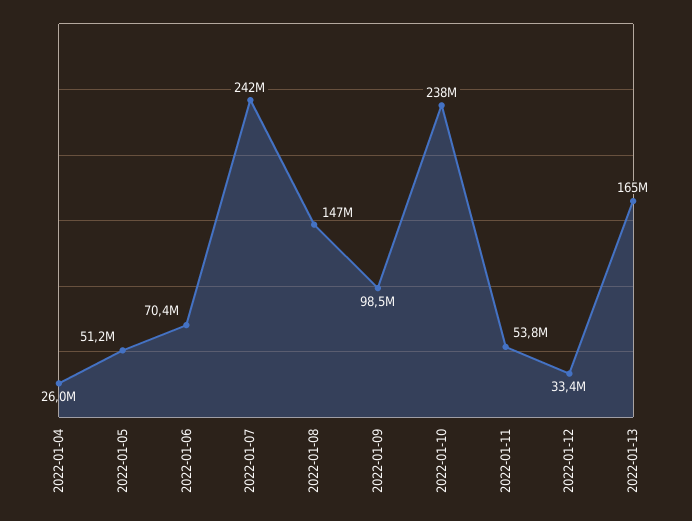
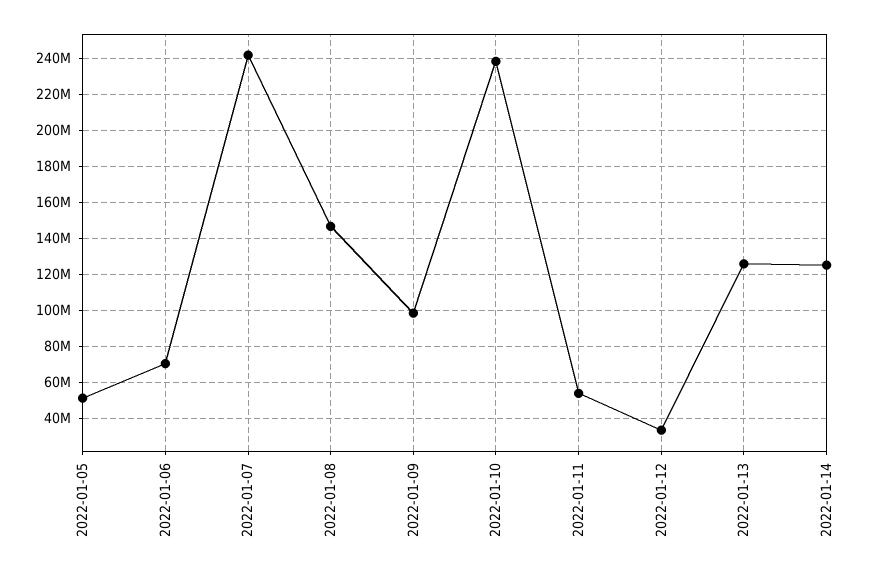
2022-01-04: 26000000 -> none
2022-01-13: 165000000 -> 125000000
2022-01-14: none -> 125000000

